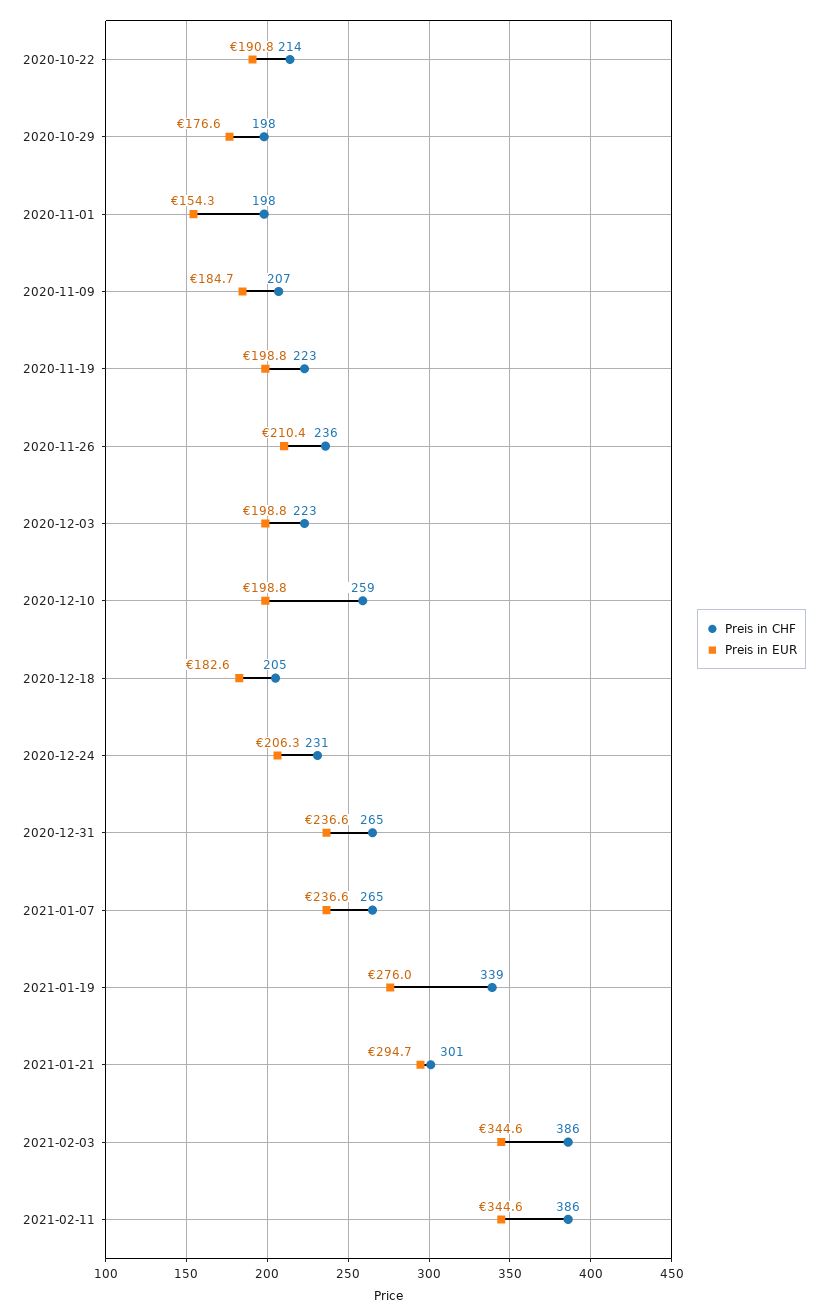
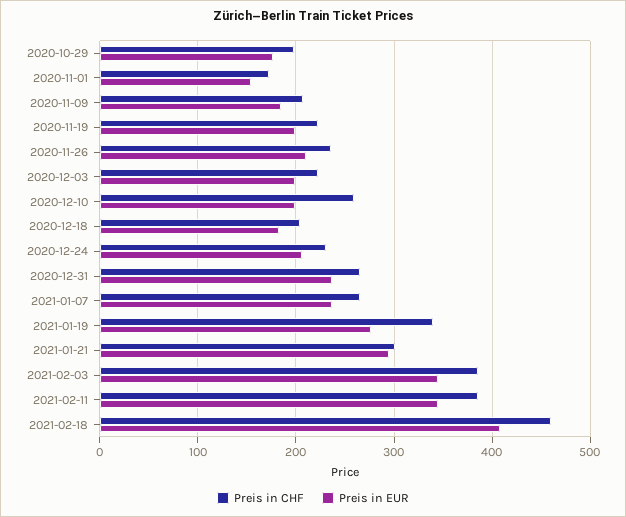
Preis in CHF, 2020-10-22: 214 -> none
Preis in EUR, 2020-10-22: 190.8 -> none
Preis in CHF, 2020-11-01: 198 -> 170
Preis in CHF, 2021-02-18: none -> 460
Preis in EUR, 2021-02-18: none -> 410

